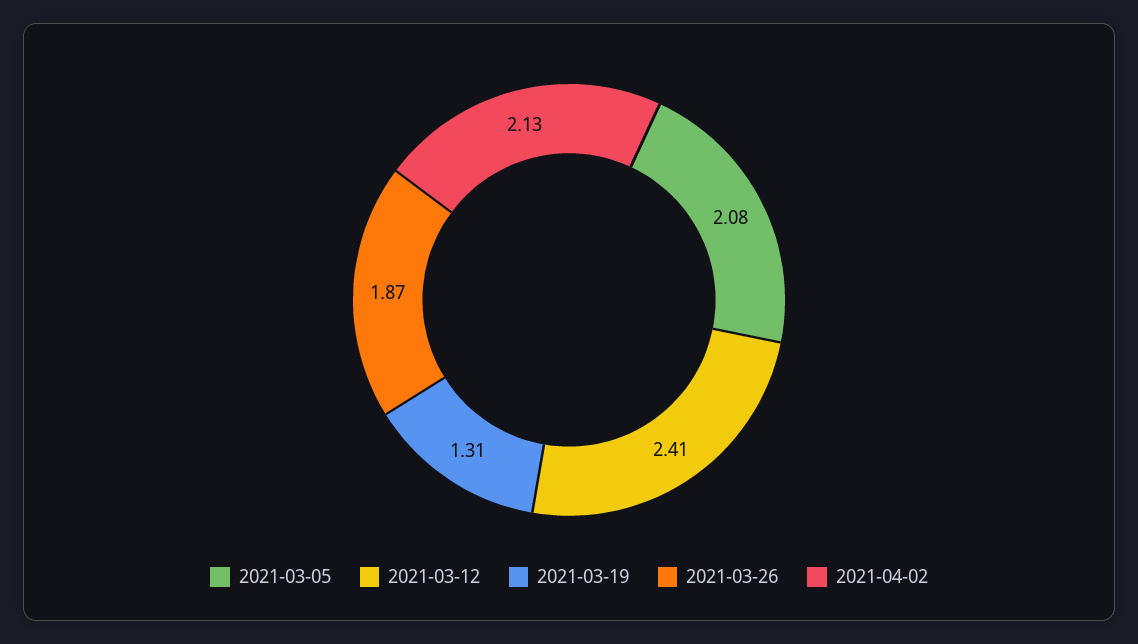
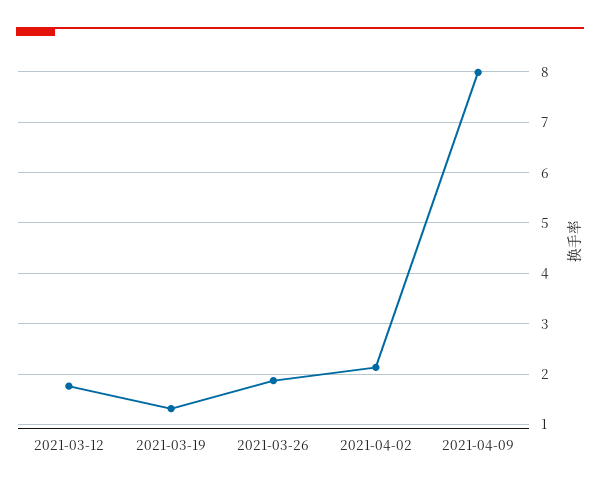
2021-03-05: 2.08 -> none
2021-03-12: 2.41 -> 1.8
2021-04-09: none -> 8

